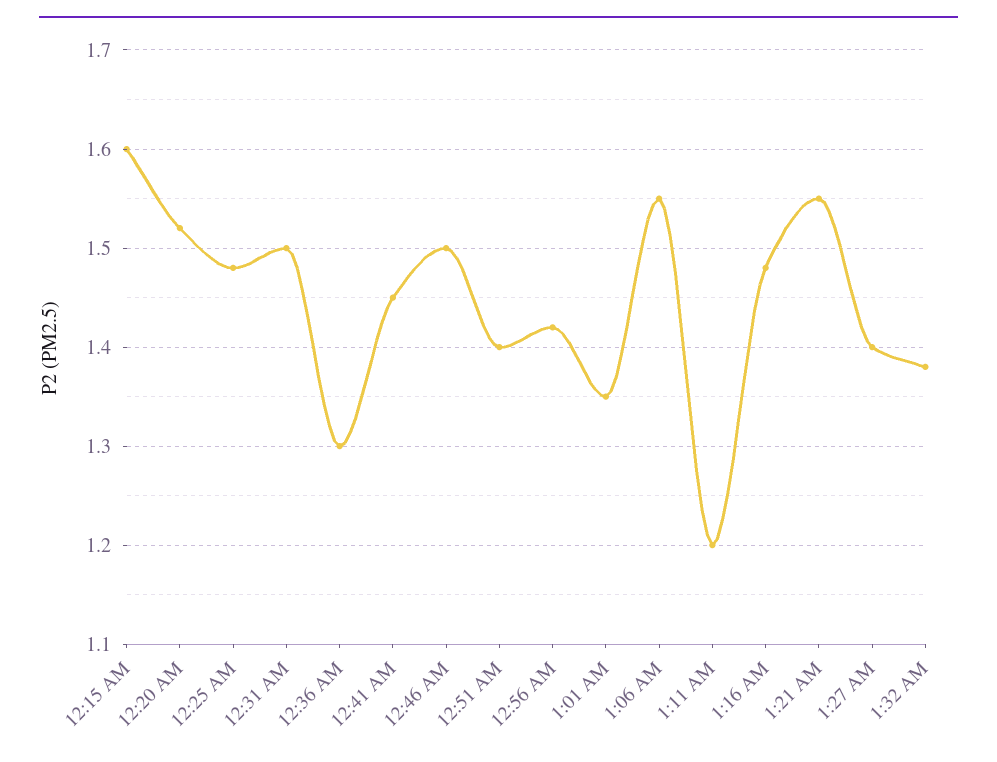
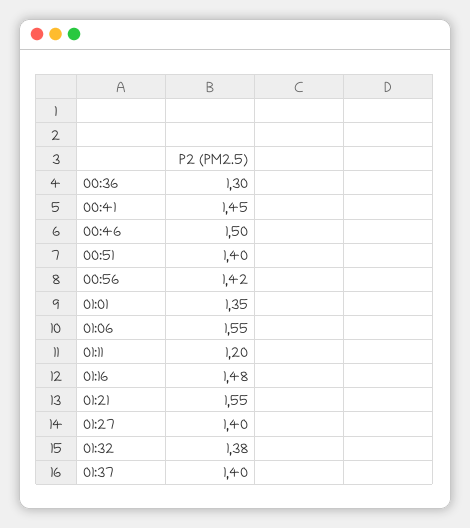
12:15 AM: 1.6 -> none
12:20 AM: 1.52 -> none
12:25 AM: 1.48 -> none
12:31 AM: 1.5 -> none
01:37: none -> 1.4

